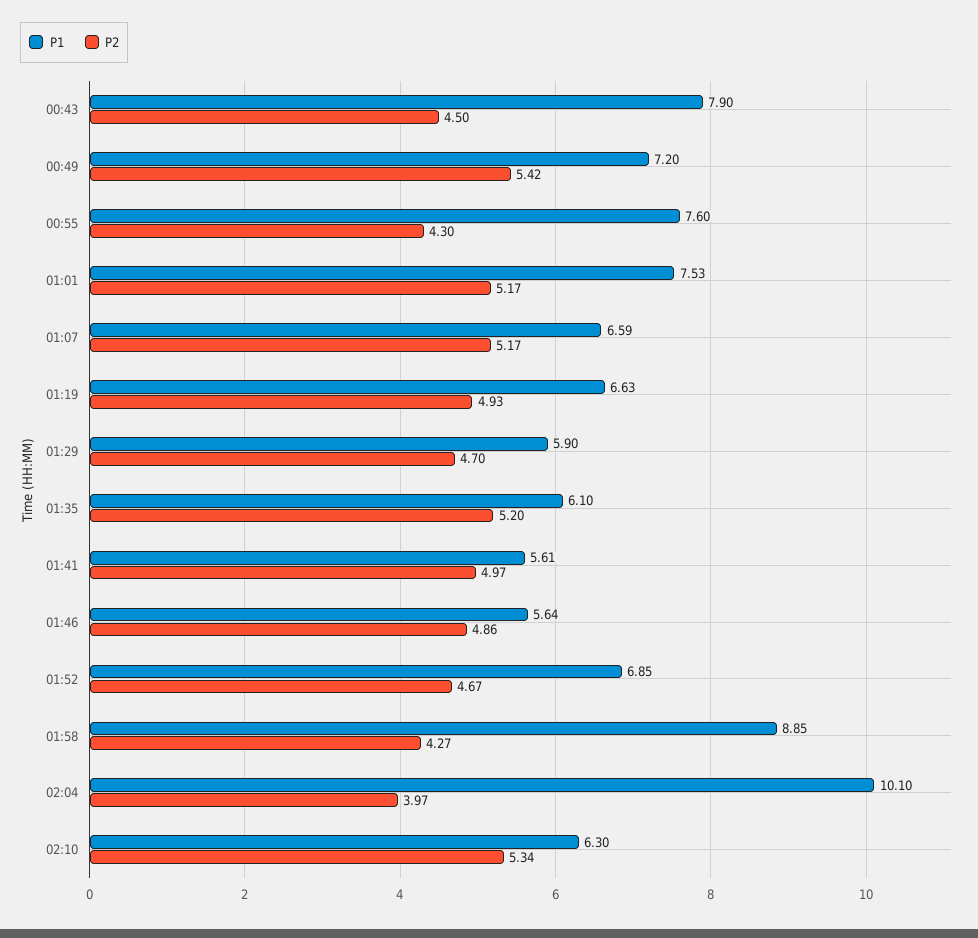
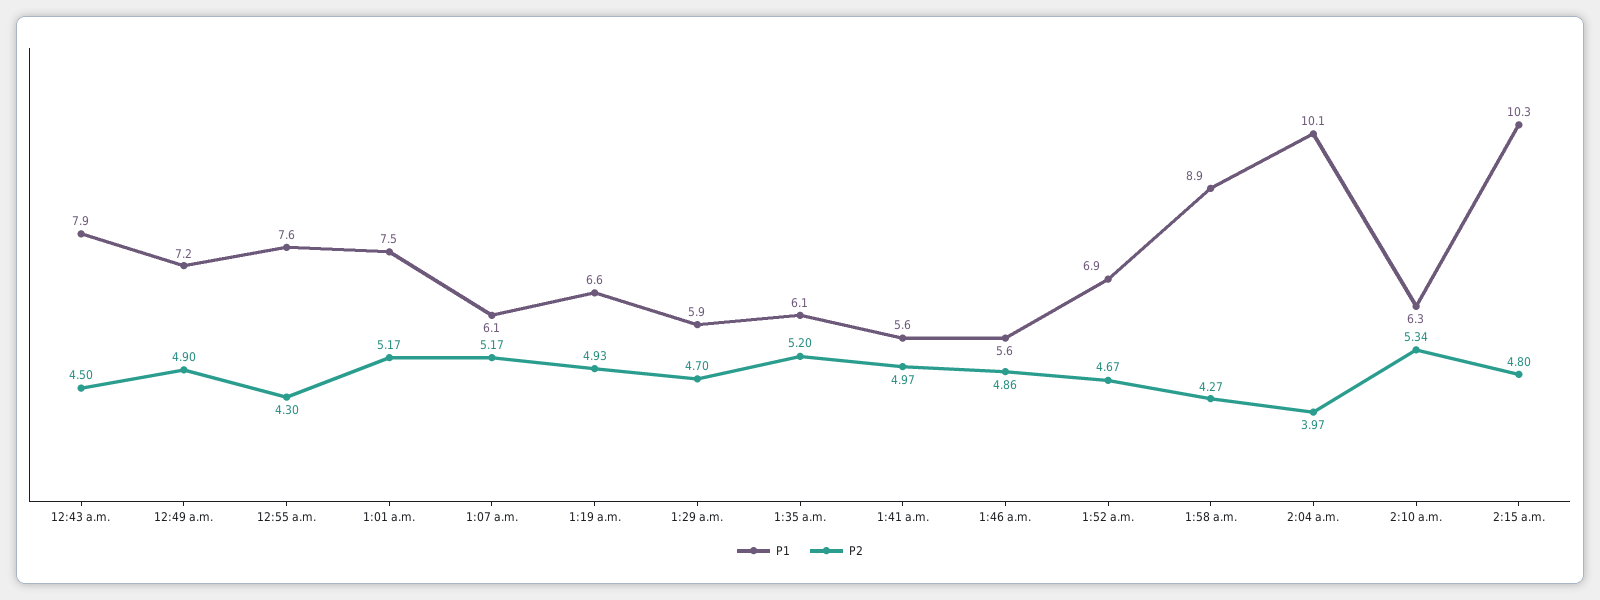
P2, 00:49: 5.42 -> 4.9
P1, 01:07: 6.59 -> 6.1
P1, 2:15 a.m.: none -> 10.3
P2, 2:15 a.m.: none -> 4.8

